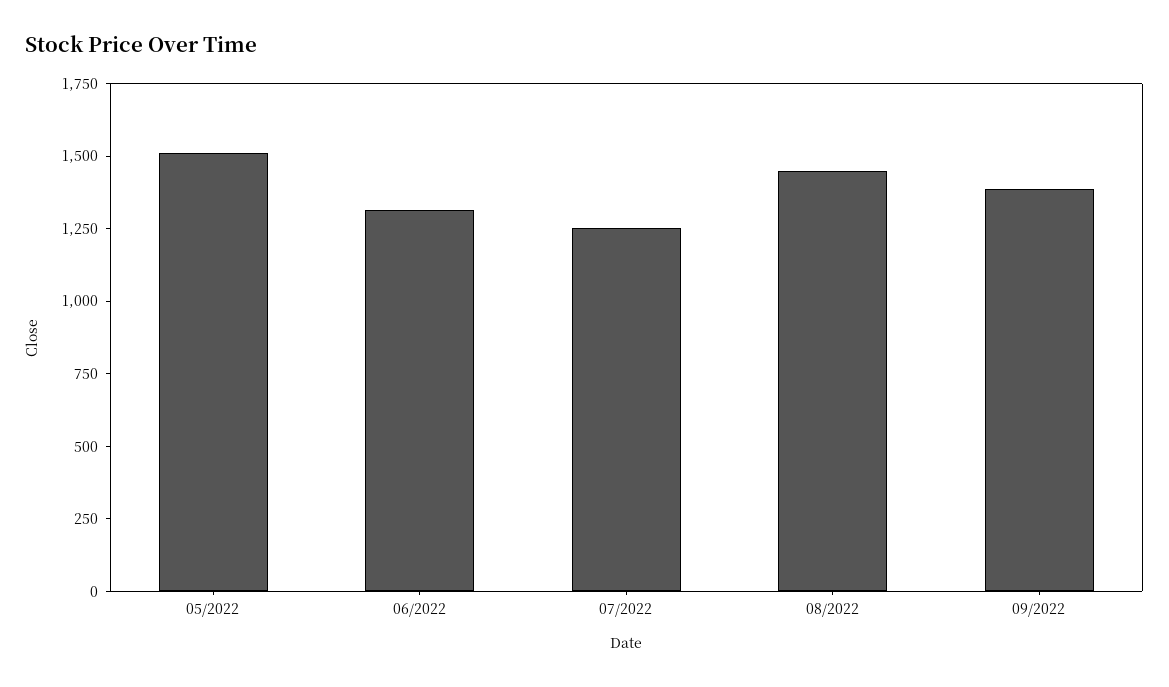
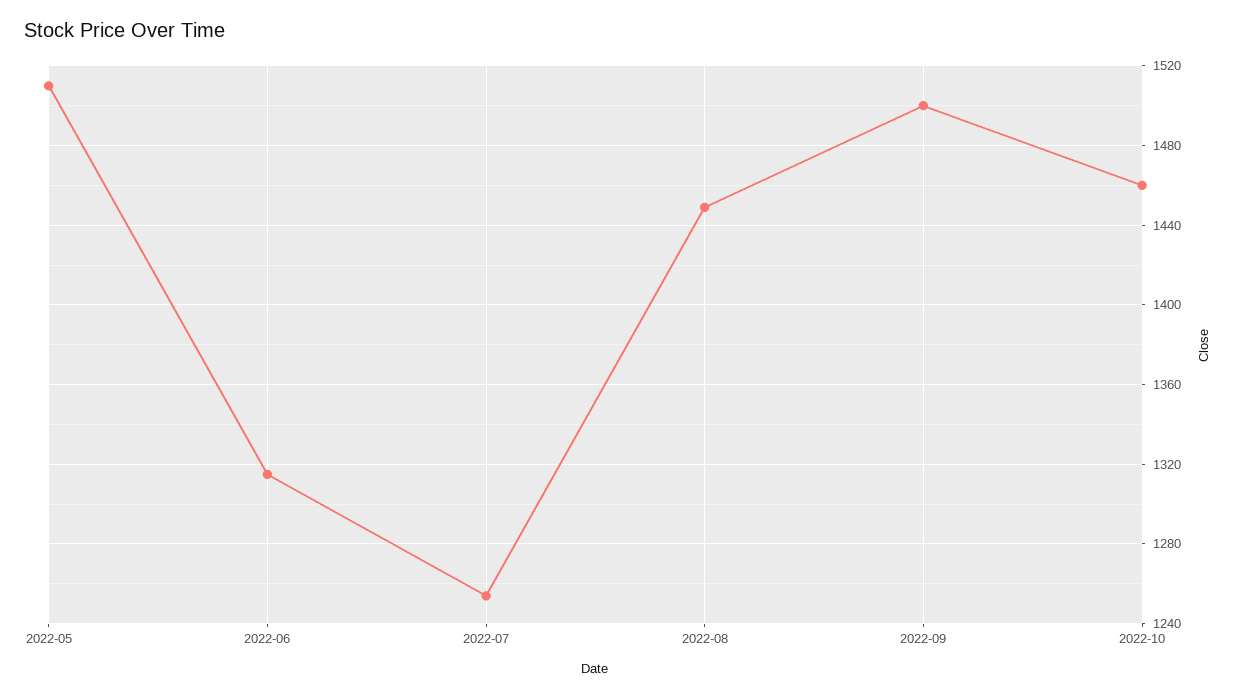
09/2022: 1400 -> 1500
2022-10: none -> 1460

